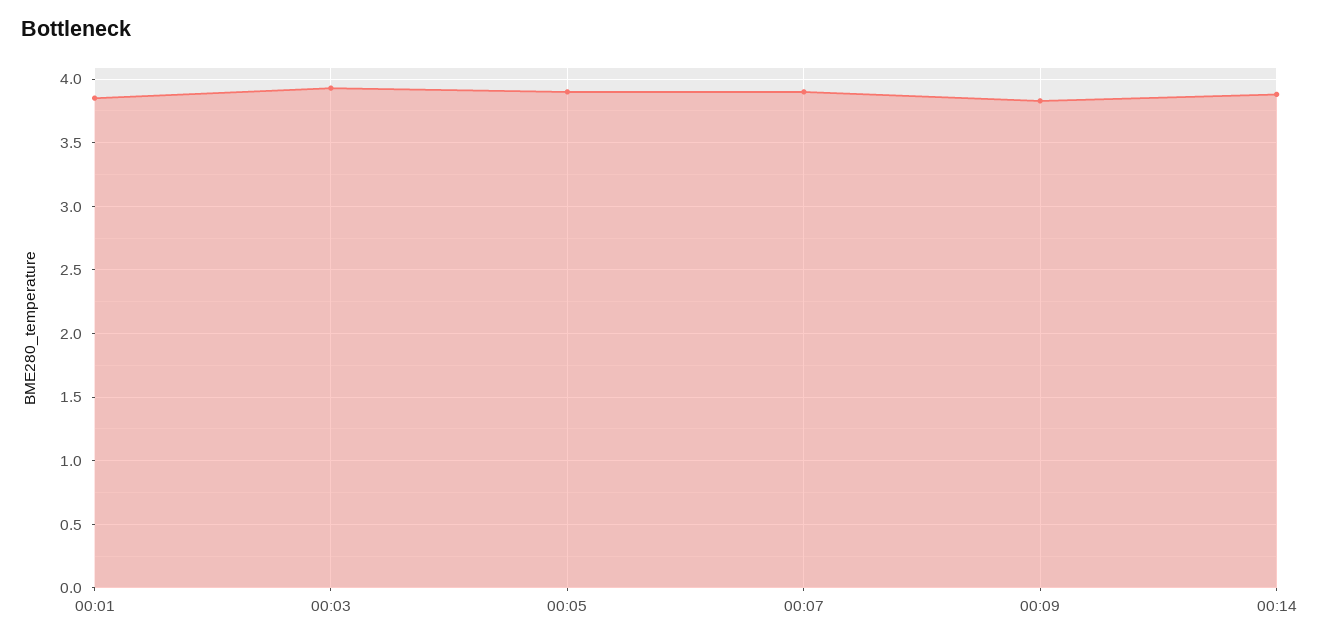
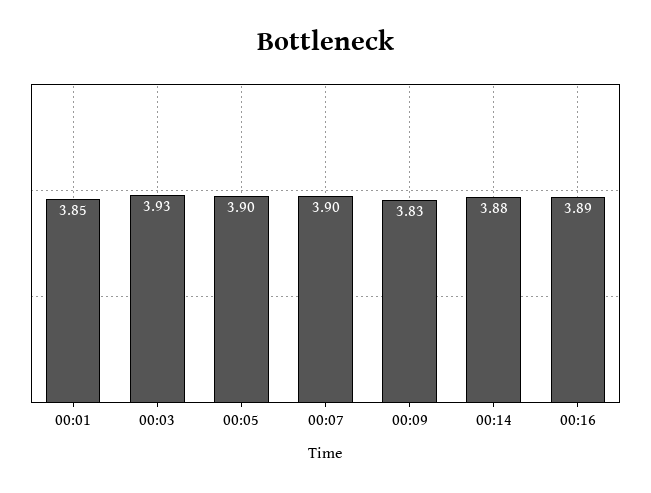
00:16: none -> 3.89

